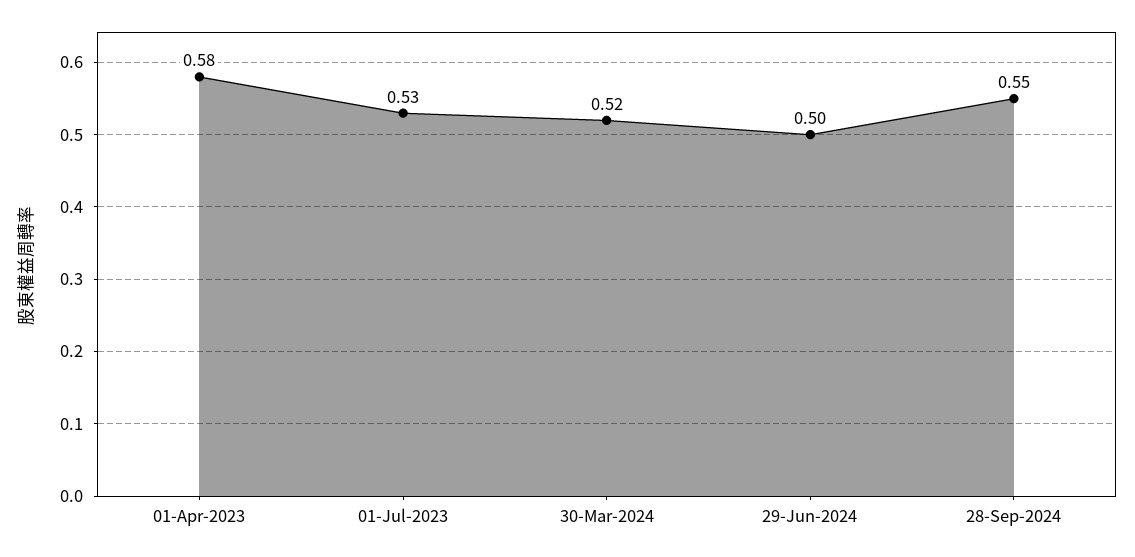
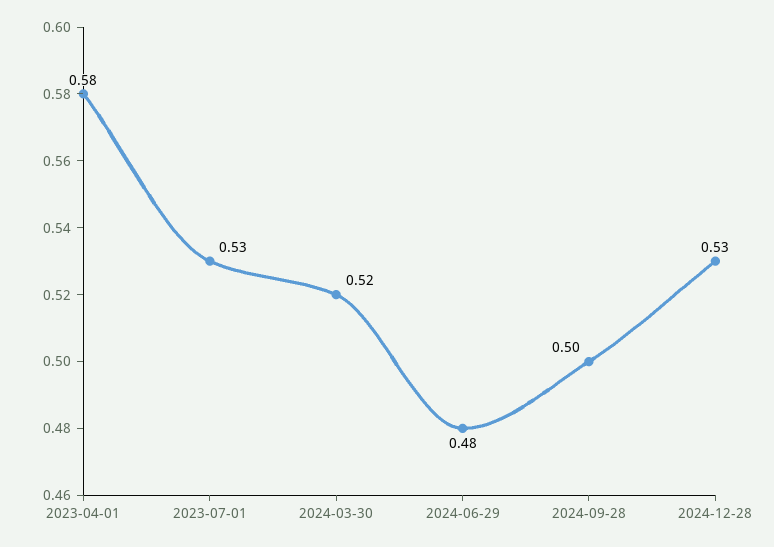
29-Jun-2024: 0.5 -> 0.48
28-Sep-2024: 0.55 -> 0.5
2024-12-28: none -> 0.53

